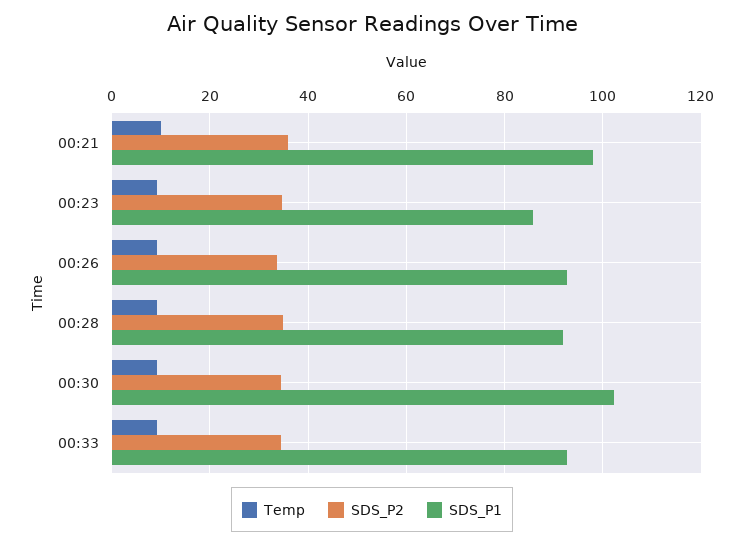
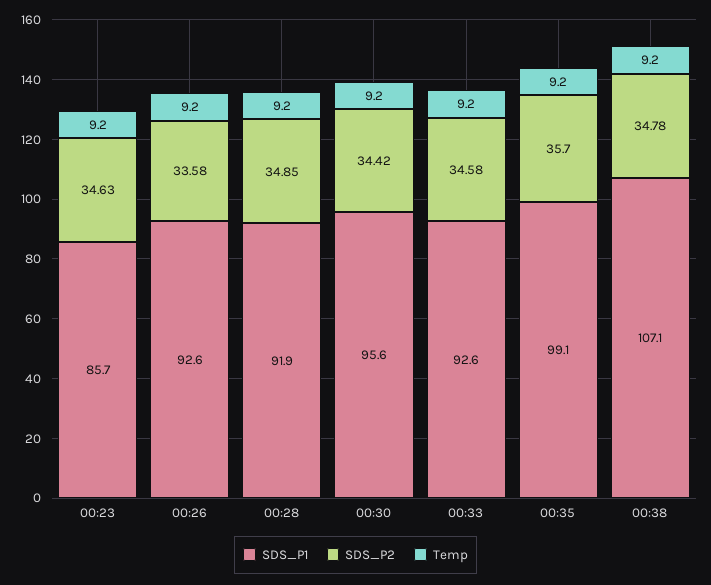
Temp, 00:21: 10 -> none
SDS_P2, 00:21: 36 -> none
SDS_P1, 00:21: 98 -> none
SDS_P1, 00:30: 102 -> 95.6
SDS_P1, 00:35: none -> 99.1
SDS_P2, 00:35: none -> 35.7
Temp, 00:35: none -> 9.2
SDS_P1, 00:38: none -> 107.1
SDS_P2, 00:38: none -> 34.78
Temp, 00:38: none -> 9.2

